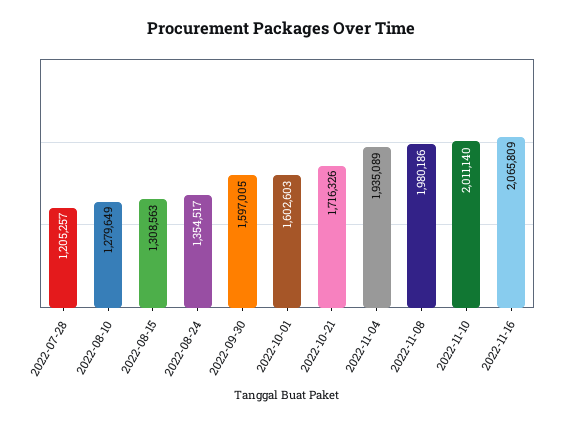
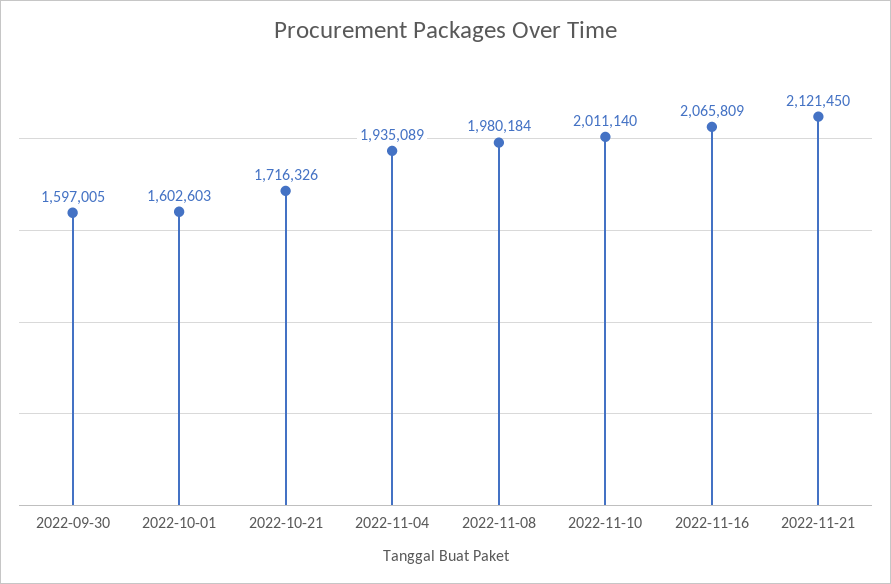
2022-07-28: 1205257 -> none
2022-08-10: 1279649 -> none
2022-08-15: 1308563 -> none
2022-08-24: 1354517 -> none
2022-11-08: 1980186 -> 1980184
2022-11-21: none -> 2121450

